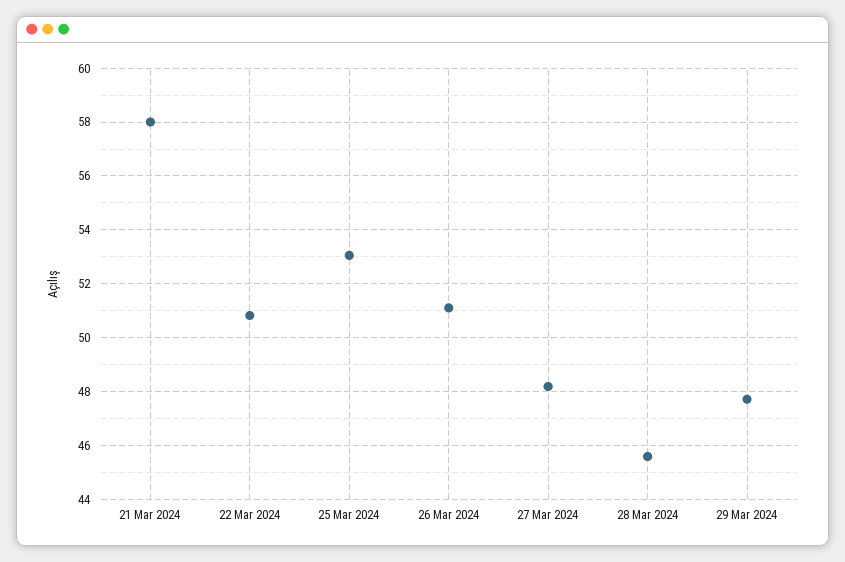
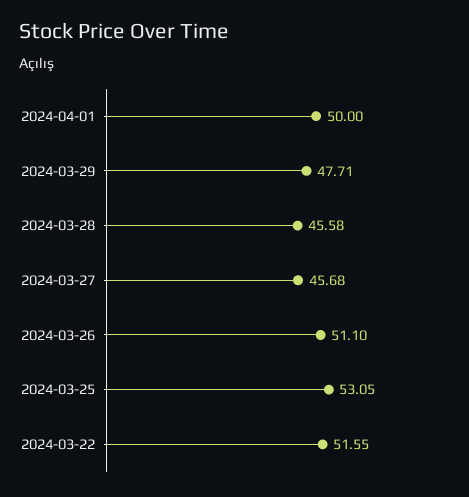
21 Mar 2024: 58 -> none
22 Mar 2024: 50.75 -> 51.55
27 Mar 2024: 48.25 -> 45.68
2024-04-01: none -> 50

